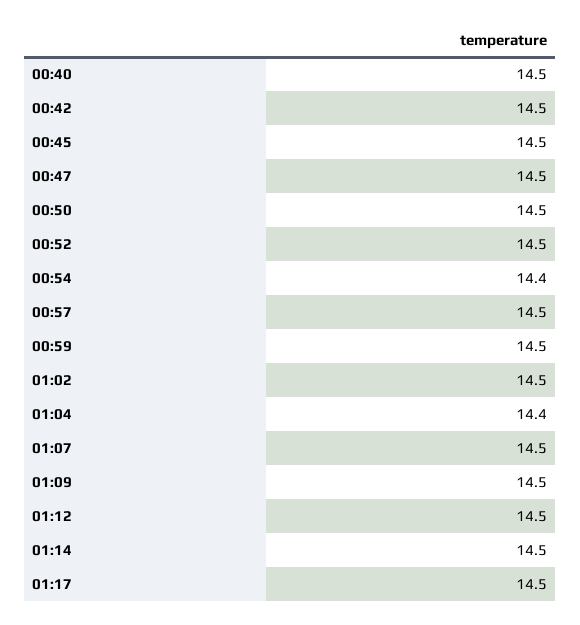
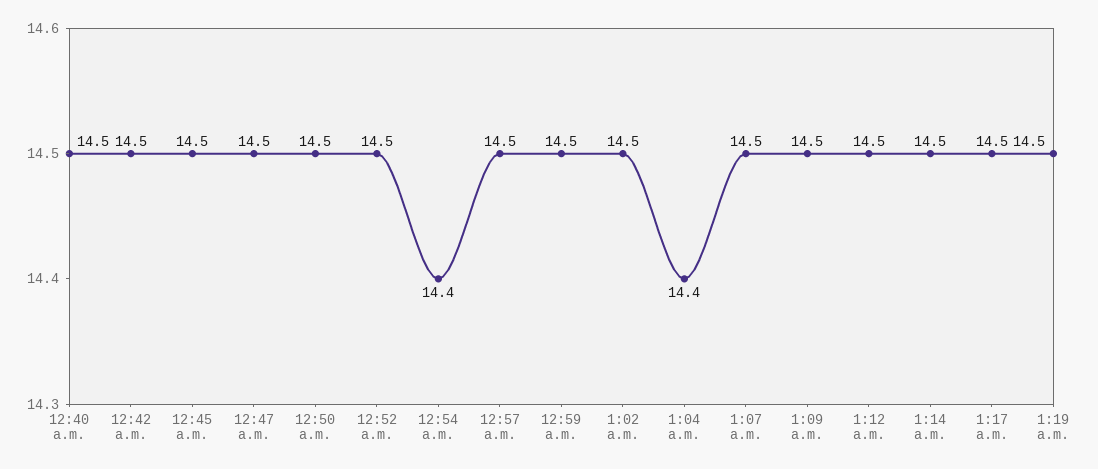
1:19 a.m.: none -> 14.5

